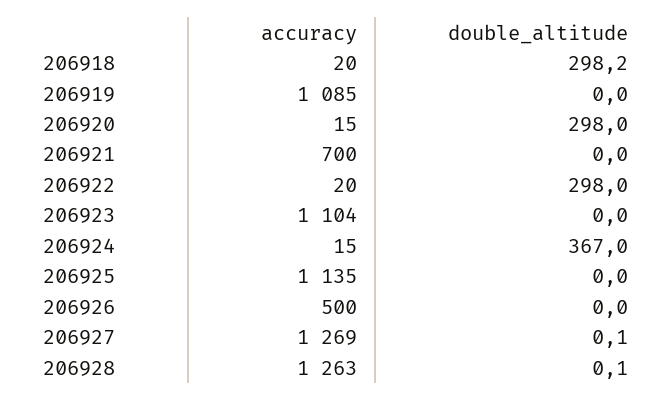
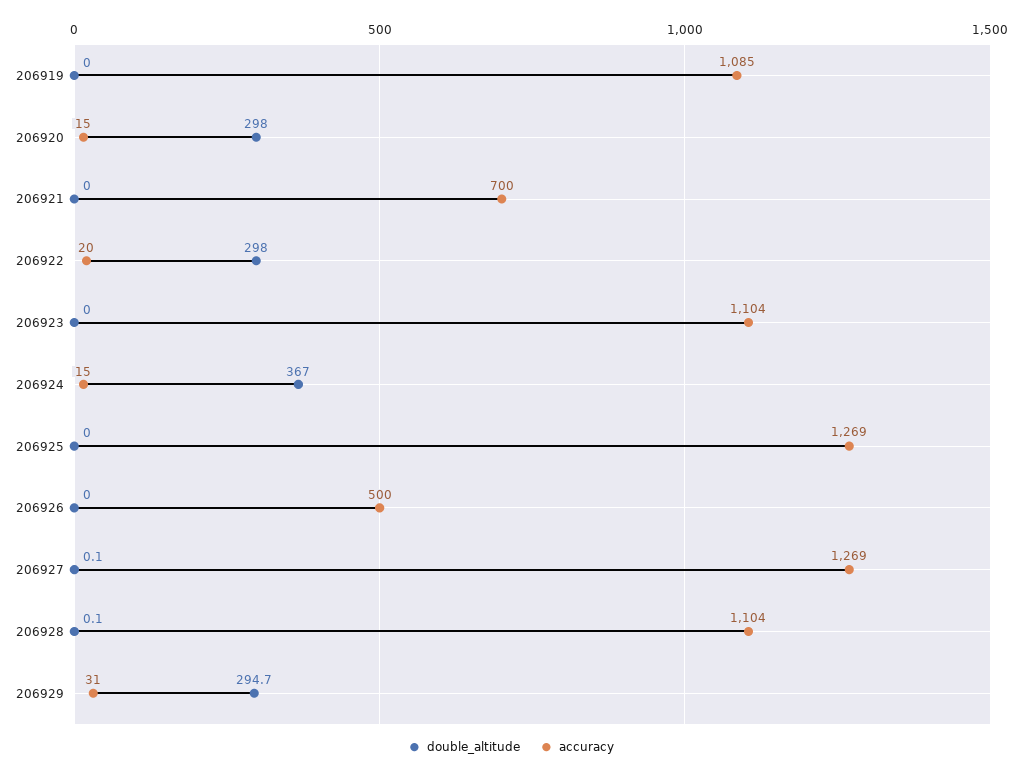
accuracy, 206918: 20 -> none
double_altitude, 206918: 298.2 -> none
accuracy, 206925: 1135 -> 1269
accuracy, 206928: 1263 -> 1104
double_altitude, 206929: none -> 294.7
accuracy, 206929: none -> 31

